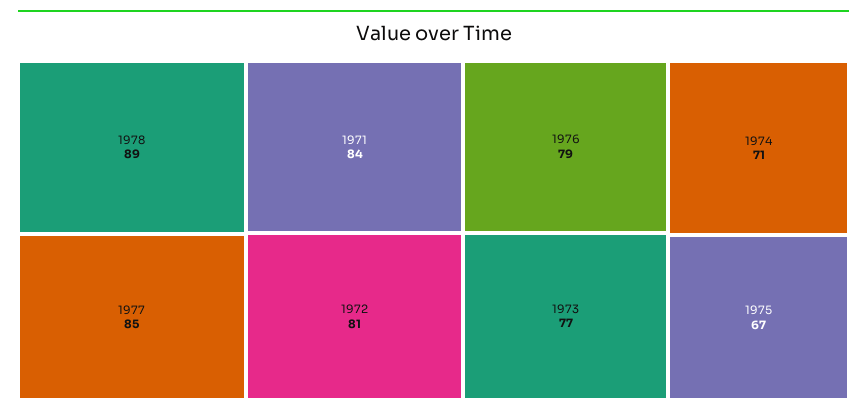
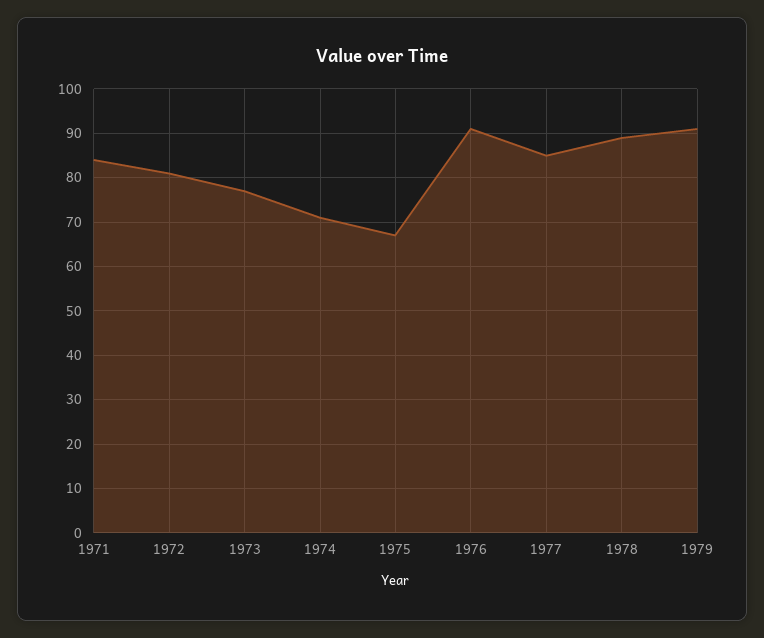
1976: 79 -> 90
1979: none -> 90

